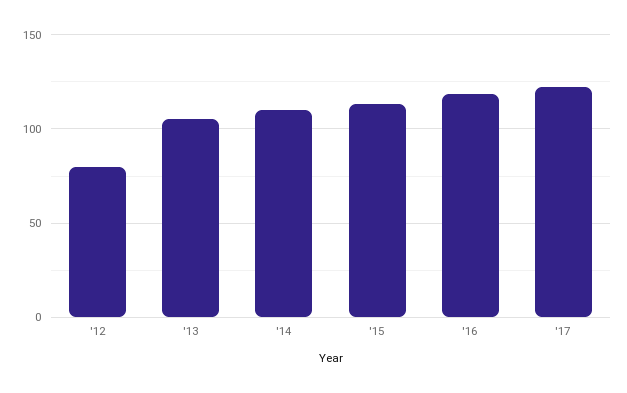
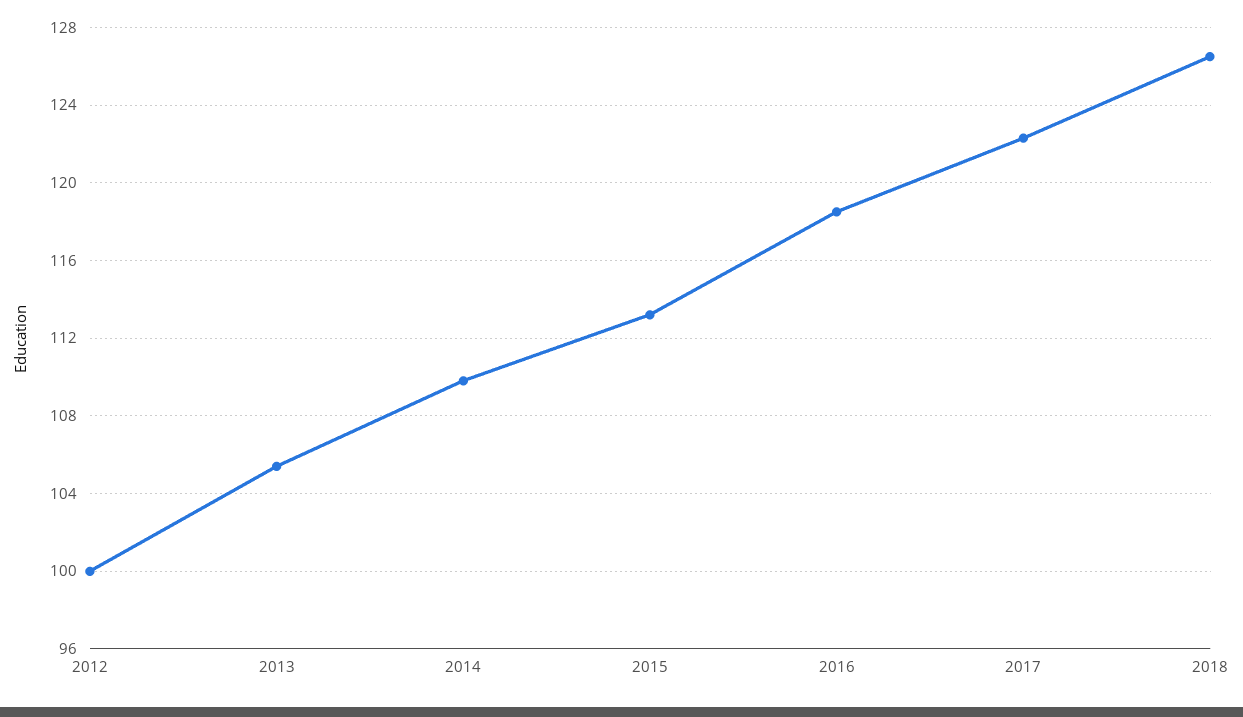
'12: 80 -> 100
2018: none -> 126.5

